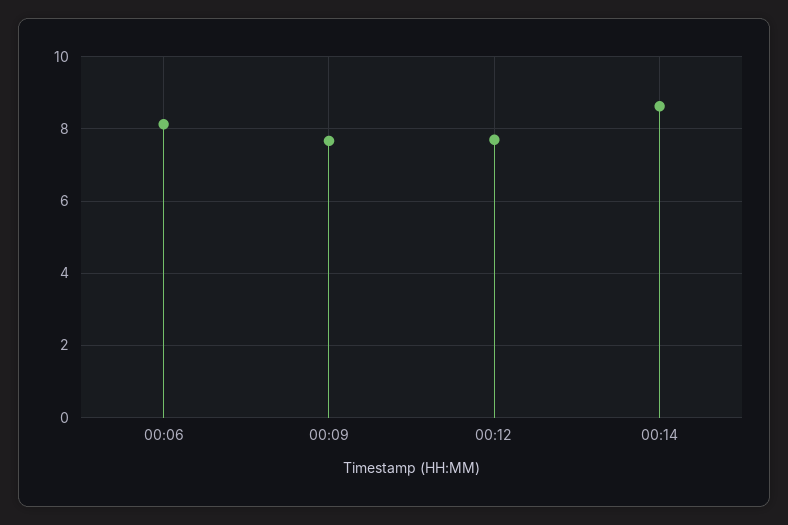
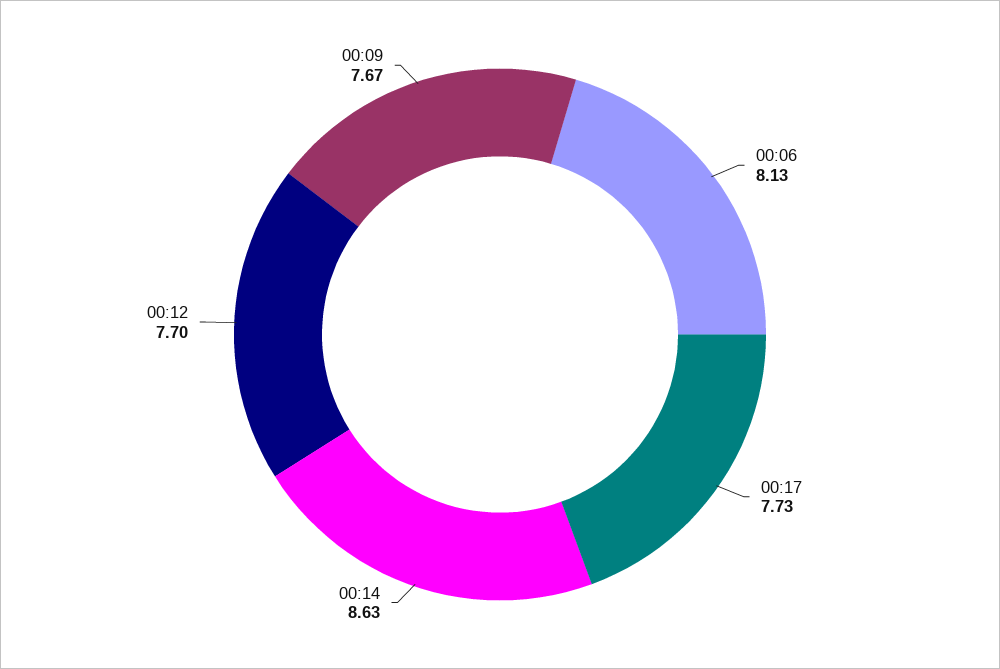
00:17: none -> 7.73

